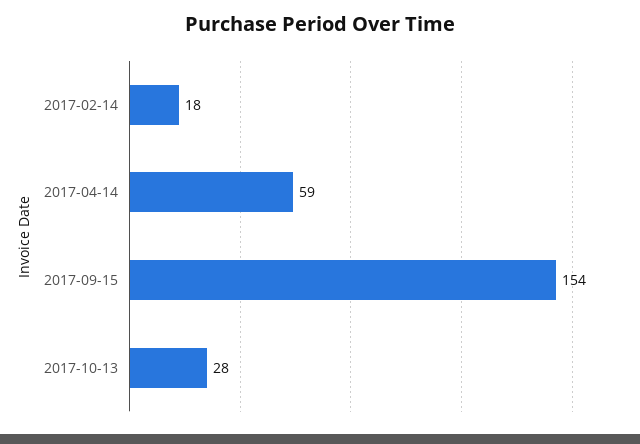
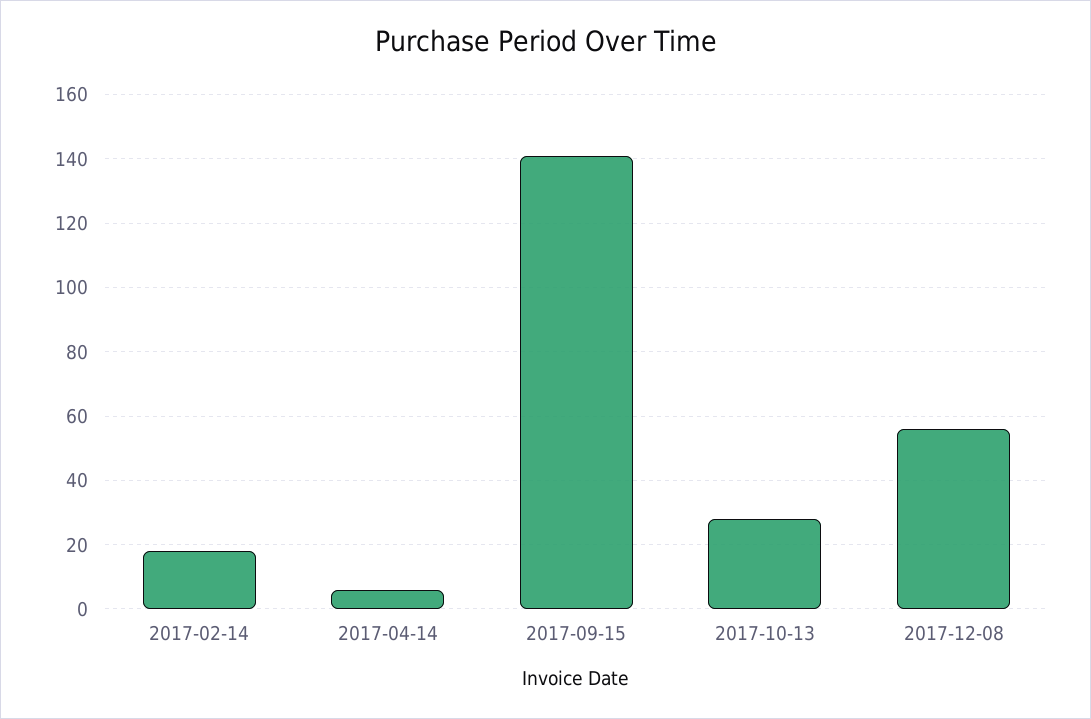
2017-04-14: 59 -> 5
2017-09-15: 154 -> 140
2017-12-08: none -> 55

